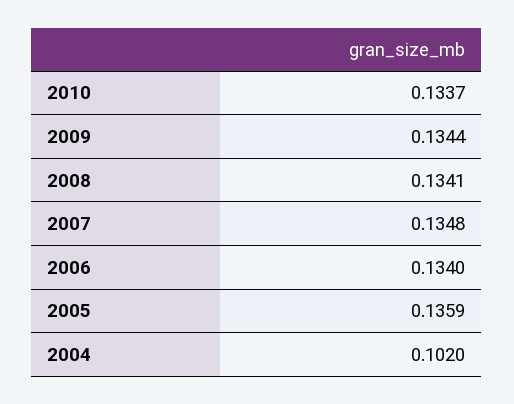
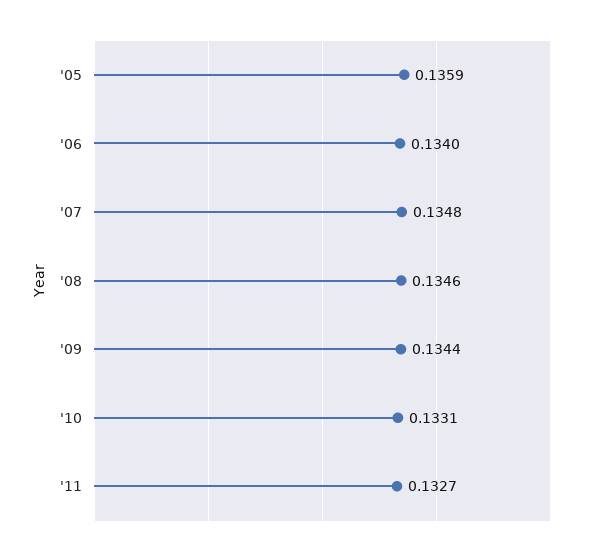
2010: 0.1337 -> 0.1331
2008: 0.1341 -> 0.1346
2004: 0.102 -> none
'11: none -> 0.1327

